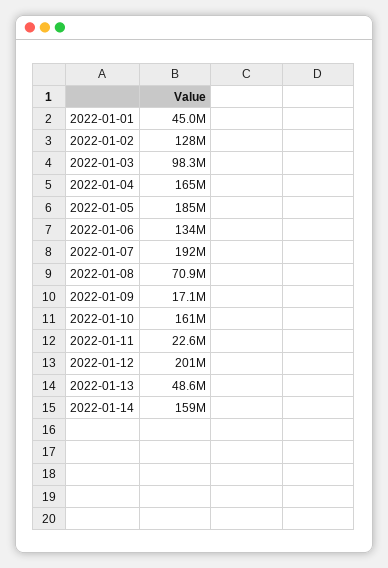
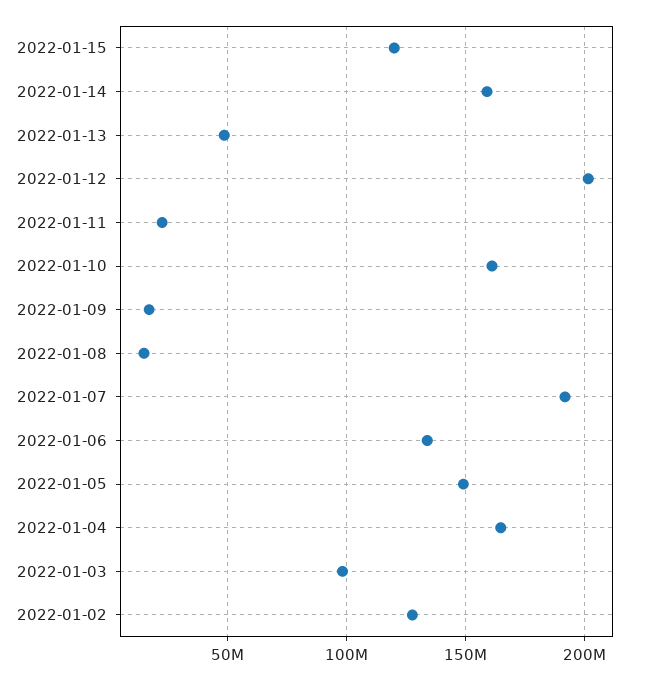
2022-01-01: 45000000 -> none
2022-01-05: 185000000 -> 150000000
2022-01-08: 70900000 -> 15000000
2022-01-15: none -> 120000000

